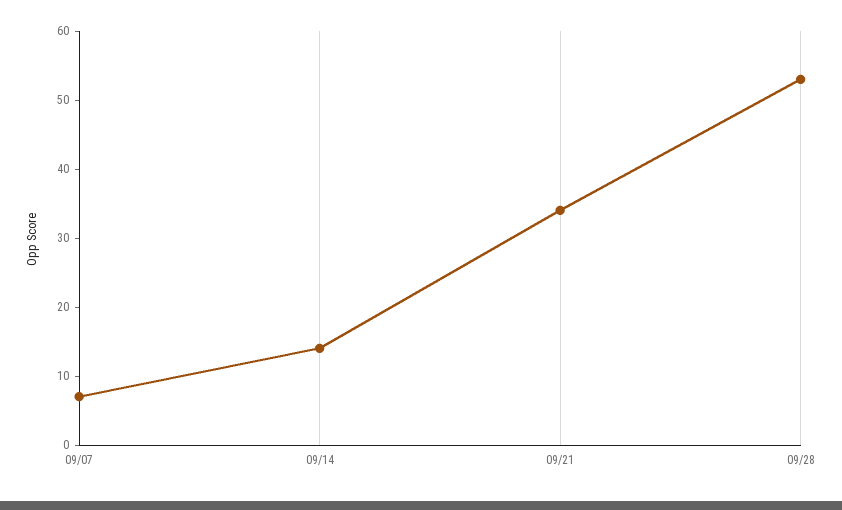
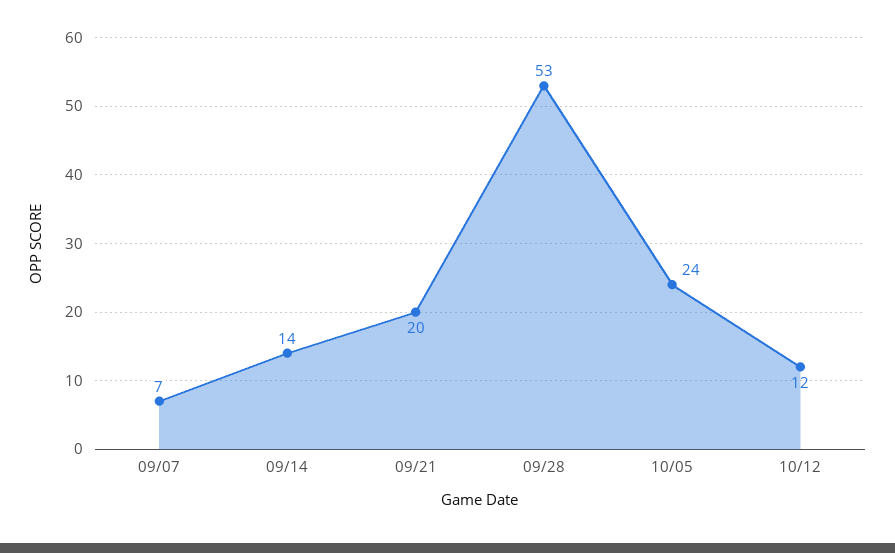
09/21: 35 -> 20
10/05: none -> 24
10/12: none -> 12

